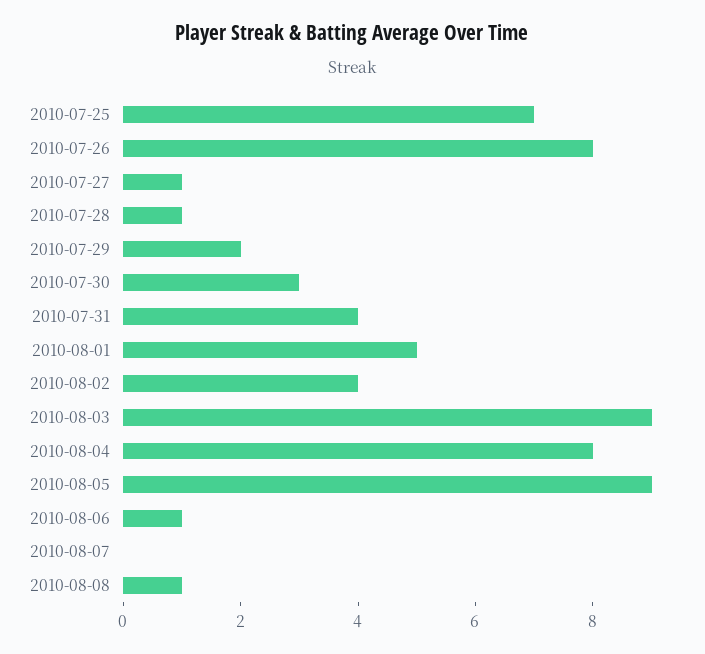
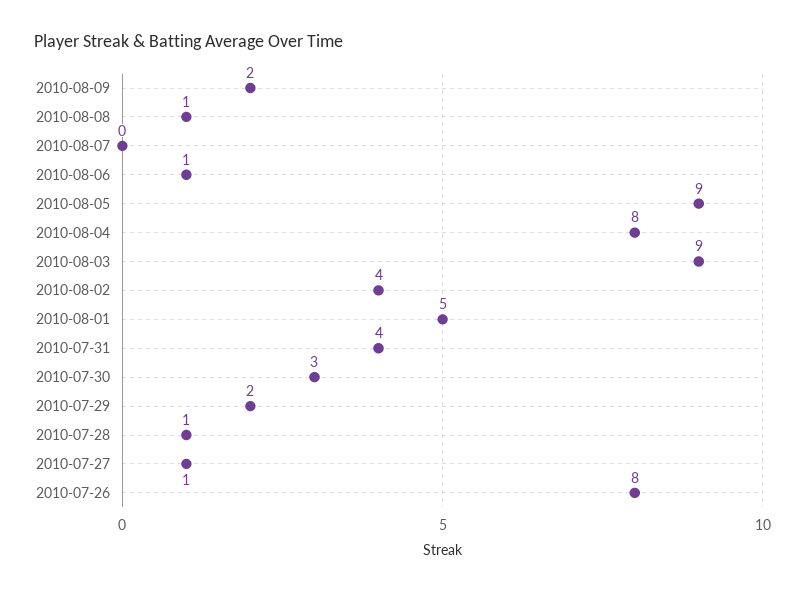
2010-07-25: 7 -> none
2010-08-09: none -> 2

